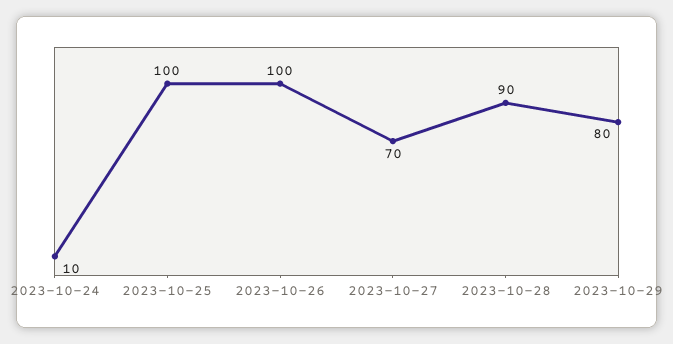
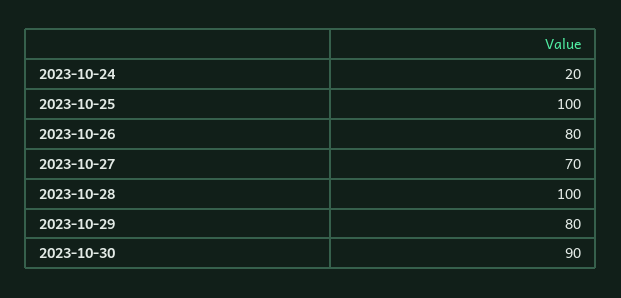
2023-10-24: 10 -> 20
2023-10-26: 100 -> 80
2023-10-28: 90 -> 100
2023-10-30: none -> 90

